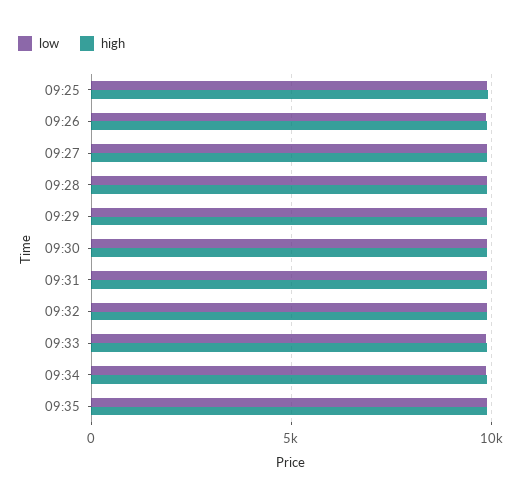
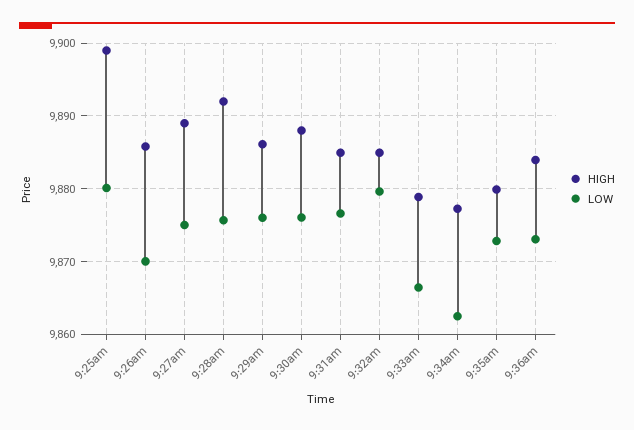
high, 9:36am: none -> 9884
low, 9:36am: none -> 9873

